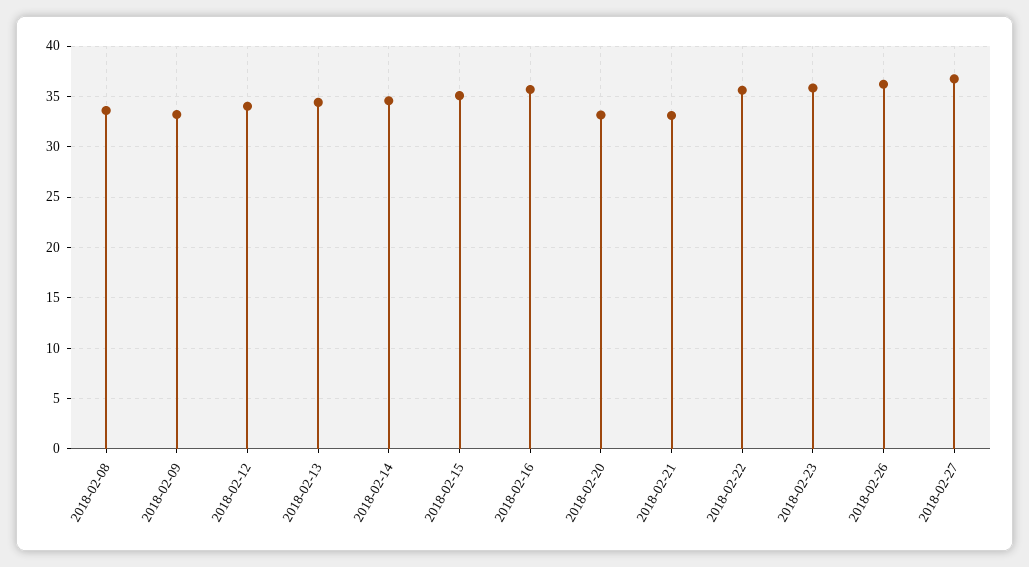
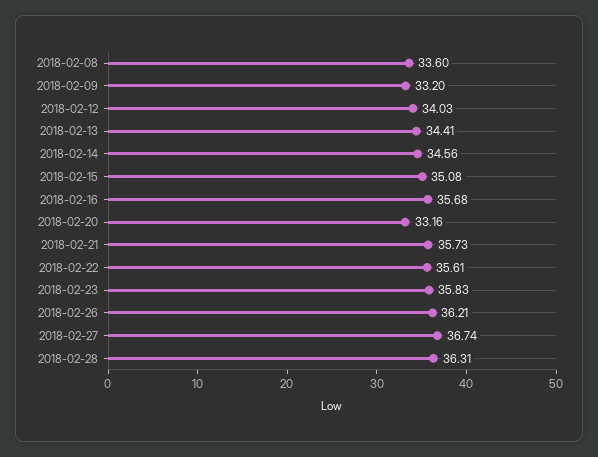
2018-02-21: 33 -> 35.73
2018-02-28: none -> 36.31

